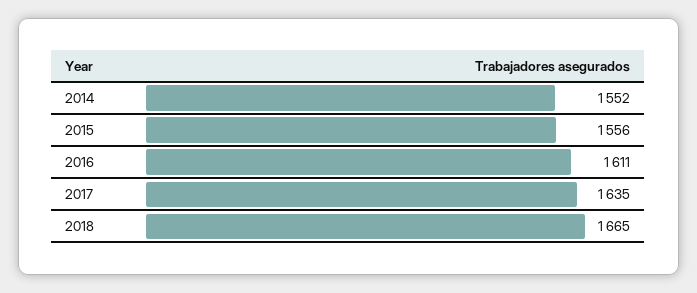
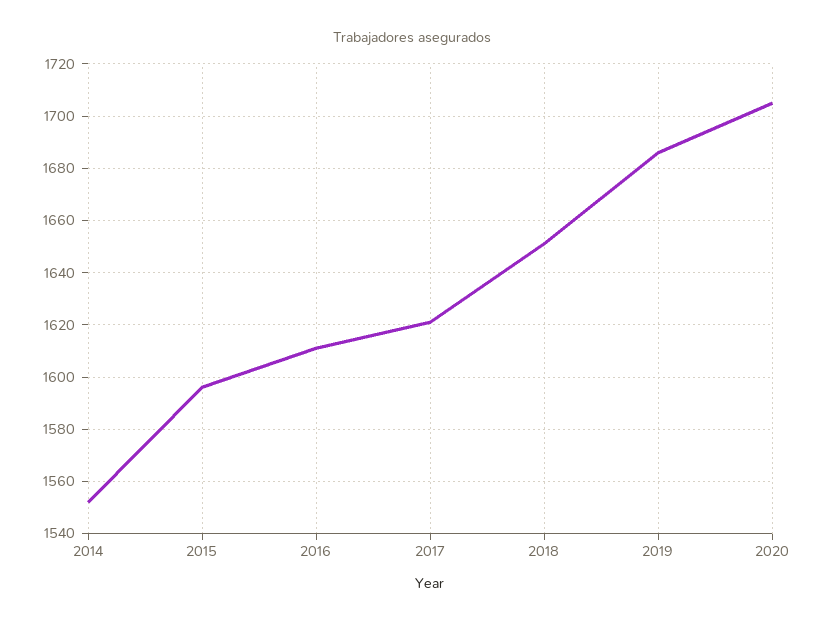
2015: 1556 -> 1595
2017: 1635 -> 1620
2018: 1665 -> 1650
2019: none -> 1685
2020: none -> 1705

